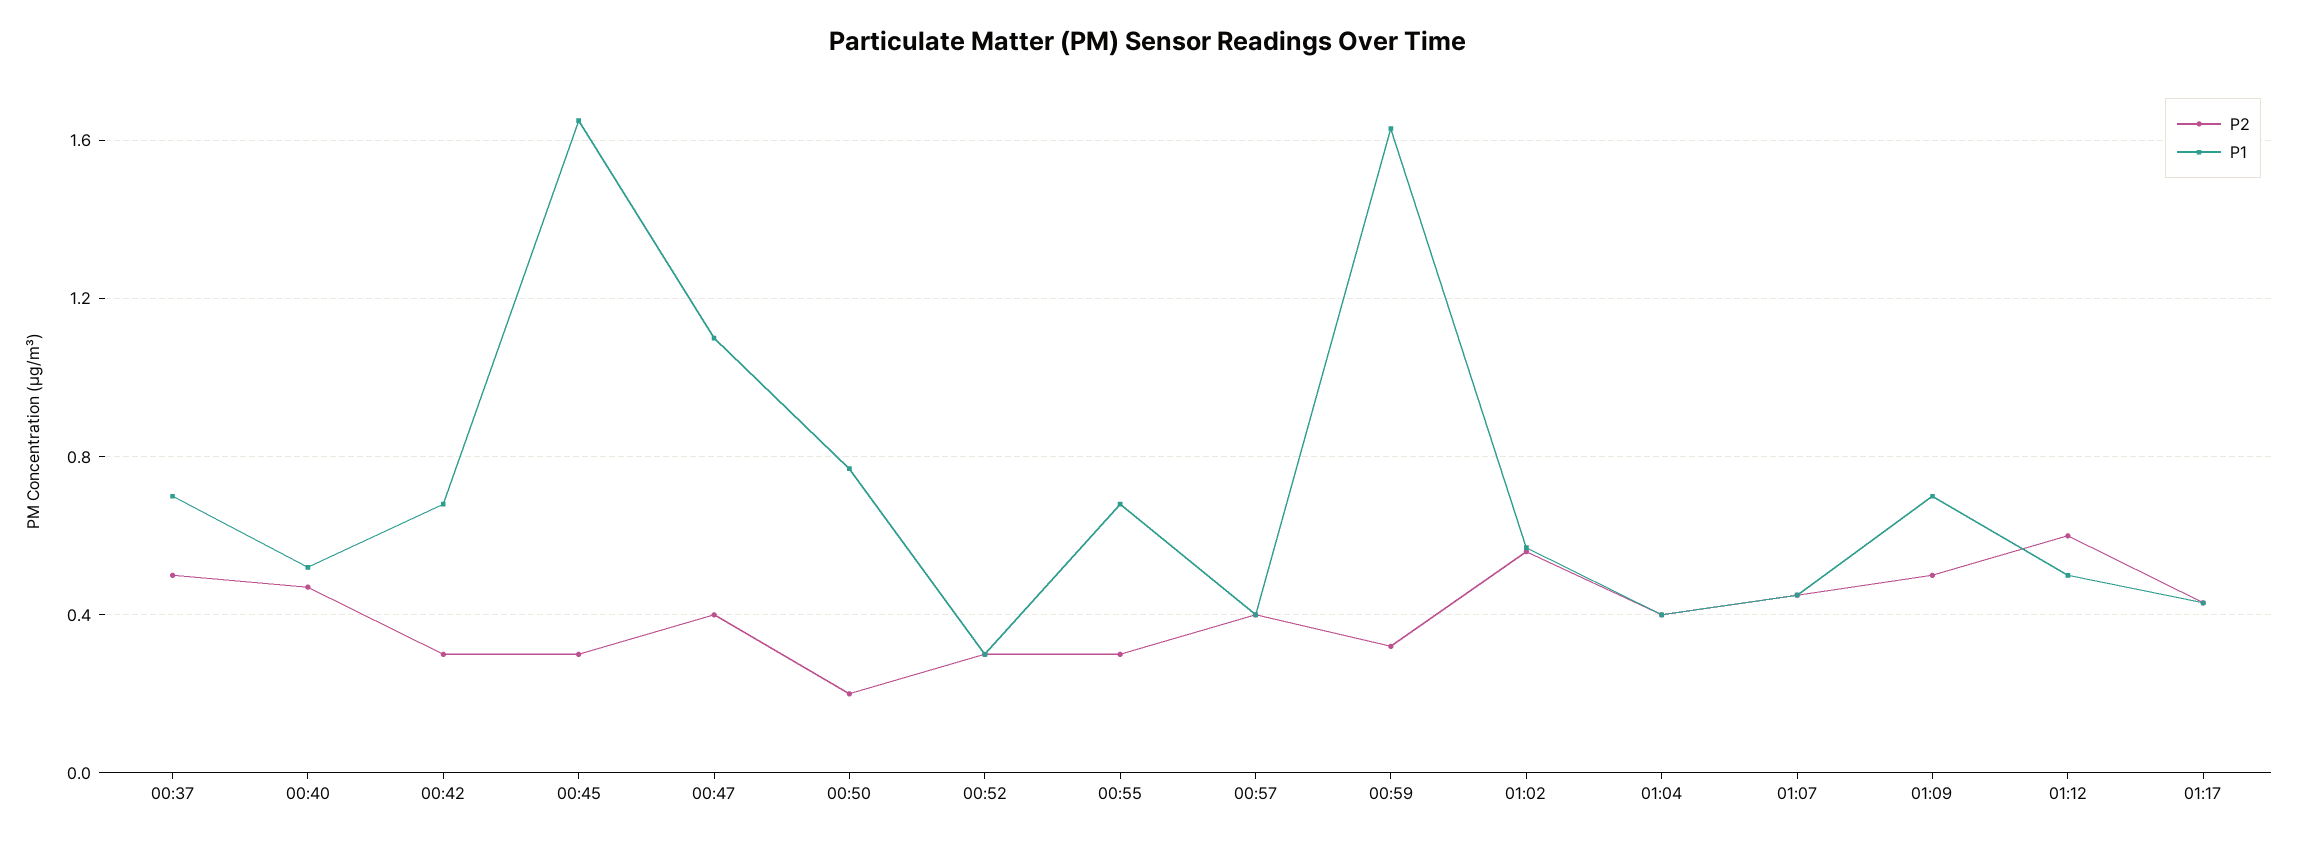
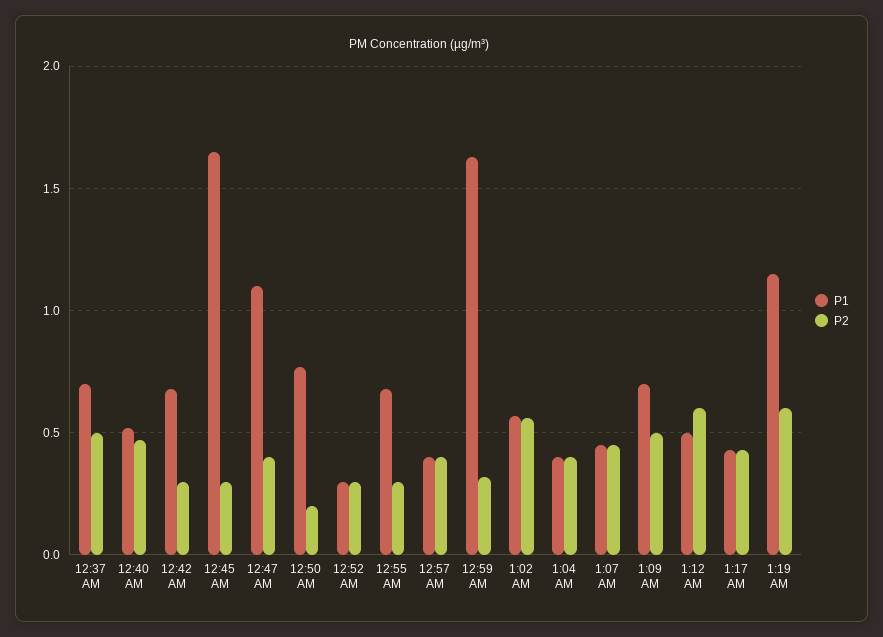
P1, 1:19 AM: none -> 1.15
P2, 1:19 AM: none -> 0.6

